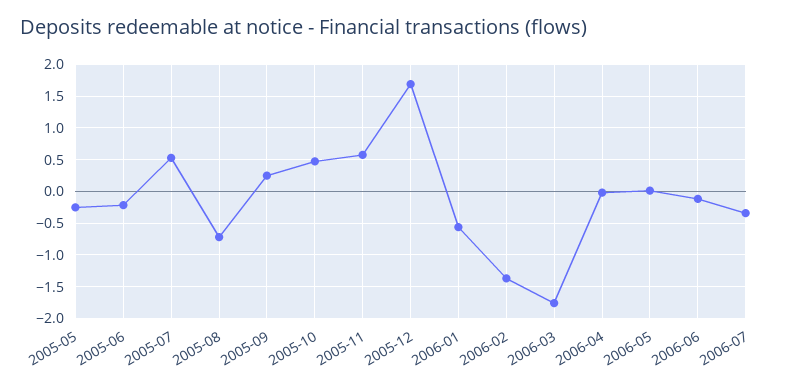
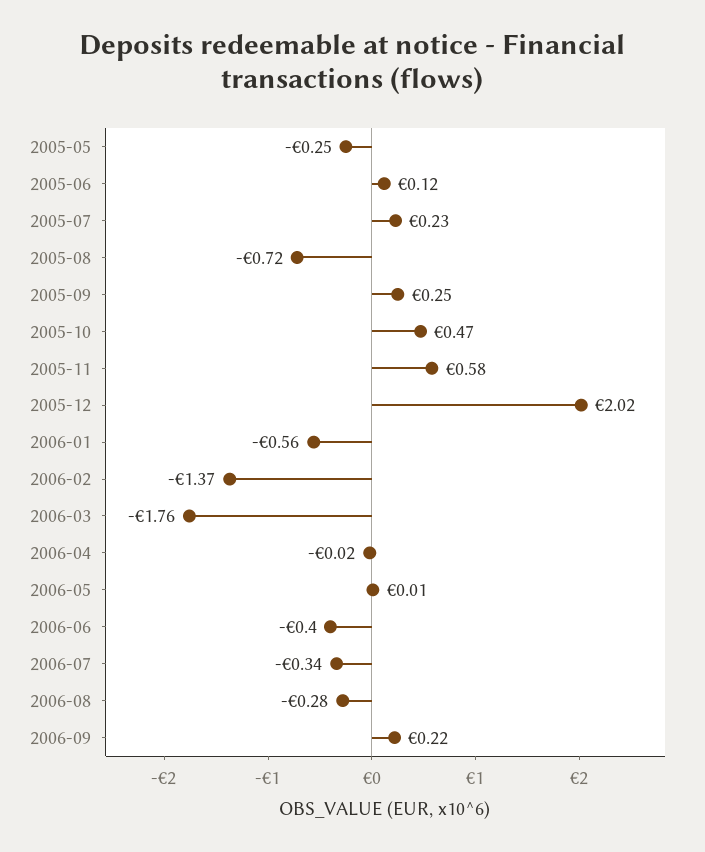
2005-06: -0.2 -> 0.12
2005-07: 0.5 -> 0.23
2005-12: 1.7 -> 2.02
2006-06: -0.1 -> -0.4
2006-08: none -> -0.28
2006-09: none -> 0.22

